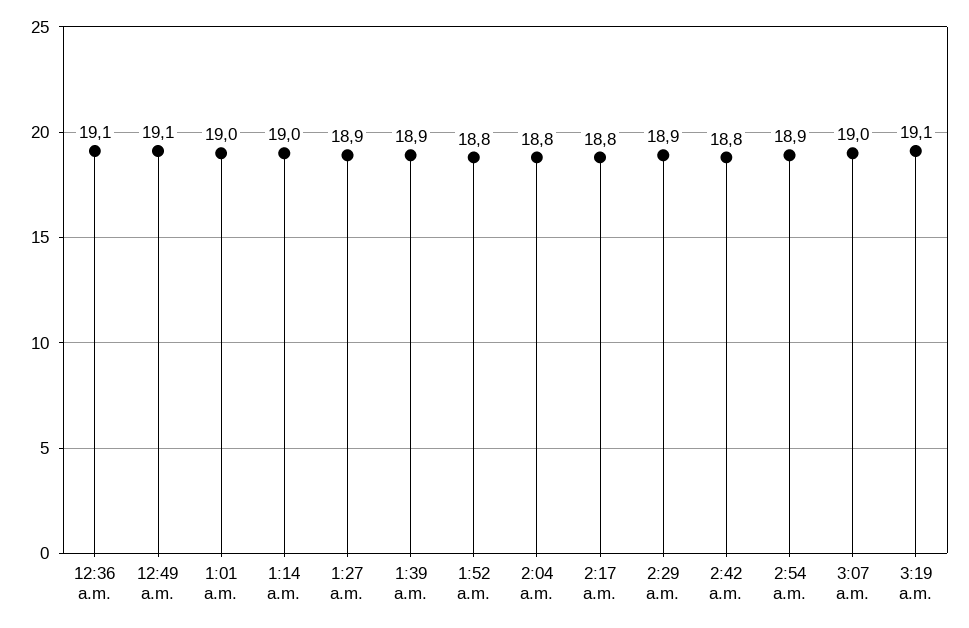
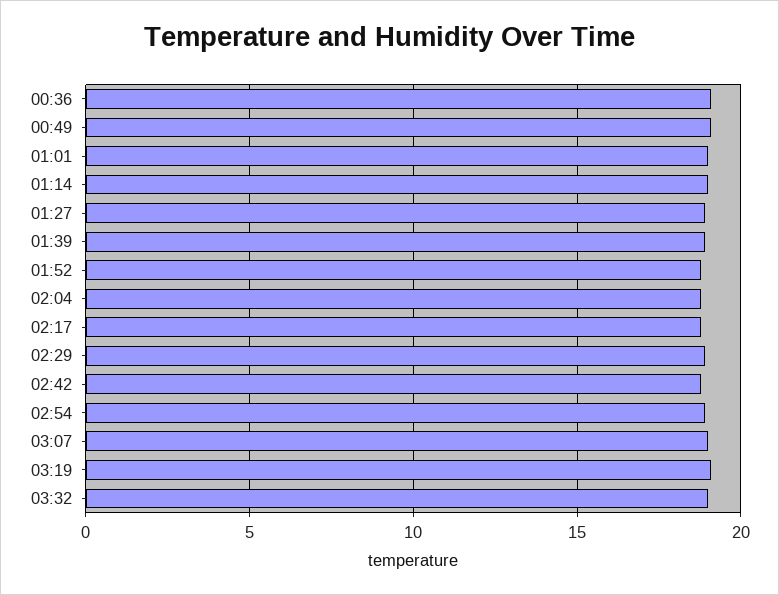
03:32: none -> 19

